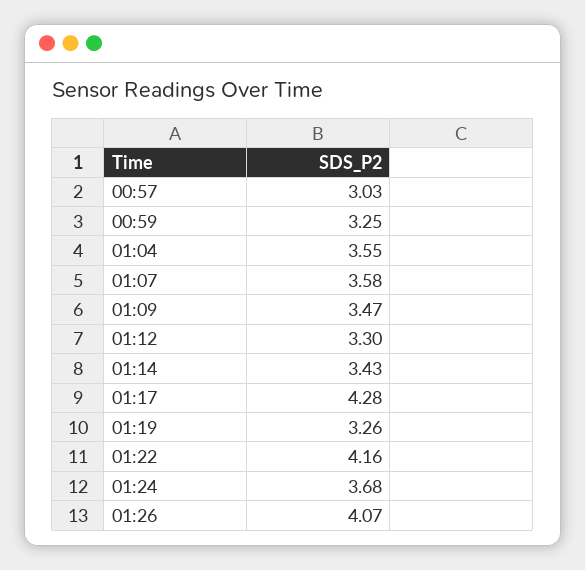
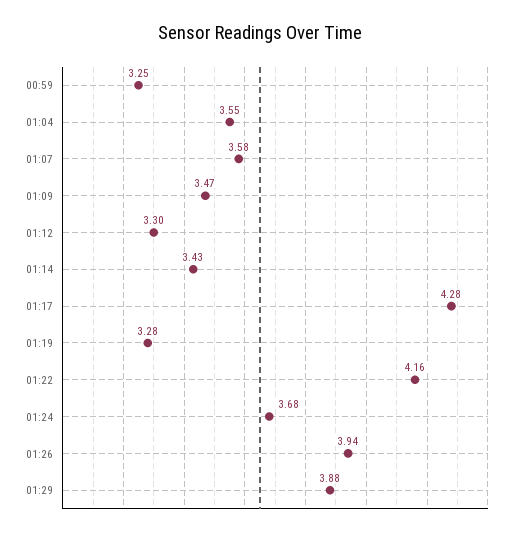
00:57: 3.03 -> none
01:19: 3.26 -> 3.28
01:26: 4.07 -> 3.94
01:29: none -> 3.88

